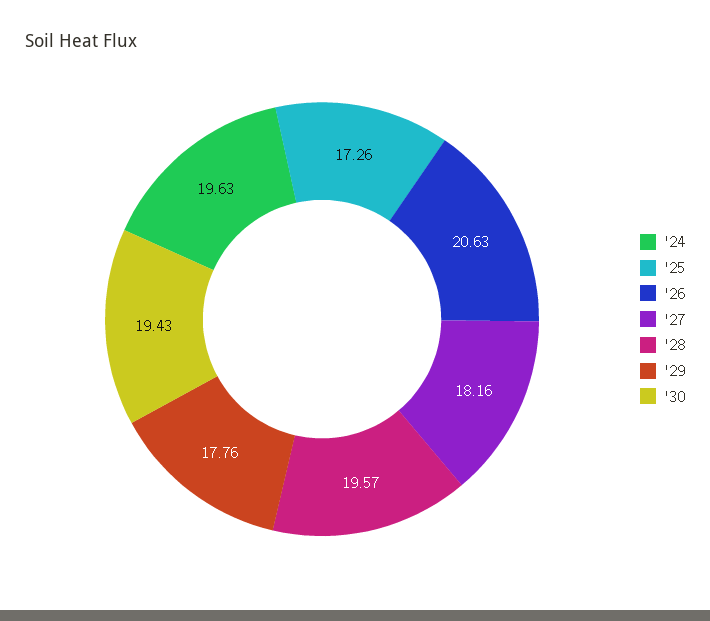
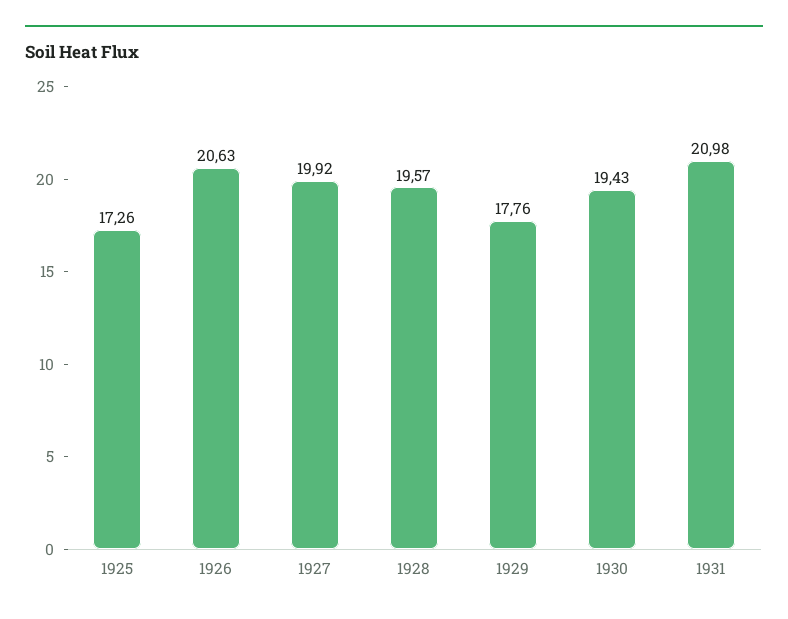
'24: 19.63 -> none
'27: 18.16 -> 19.92
1931: none -> 20.98

